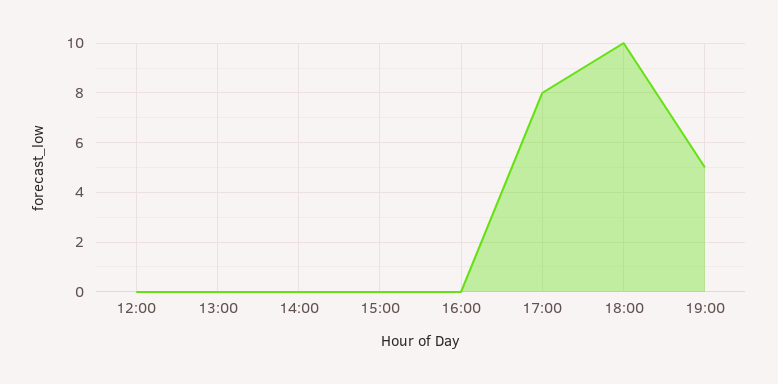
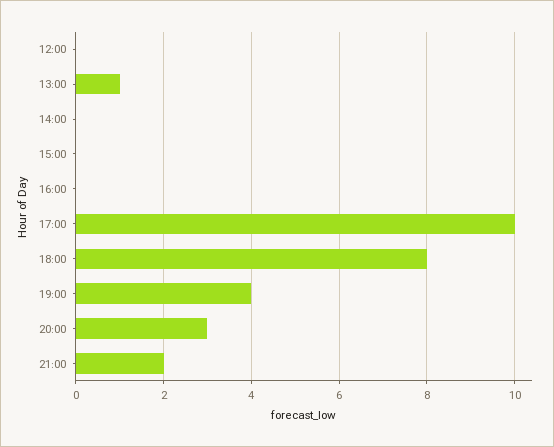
13:00: 0 -> 1
17:00: 8 -> 10
18:00: 10 -> 8
19:00: 5 -> 4
20:00: none -> 3
21:00: none -> 2

